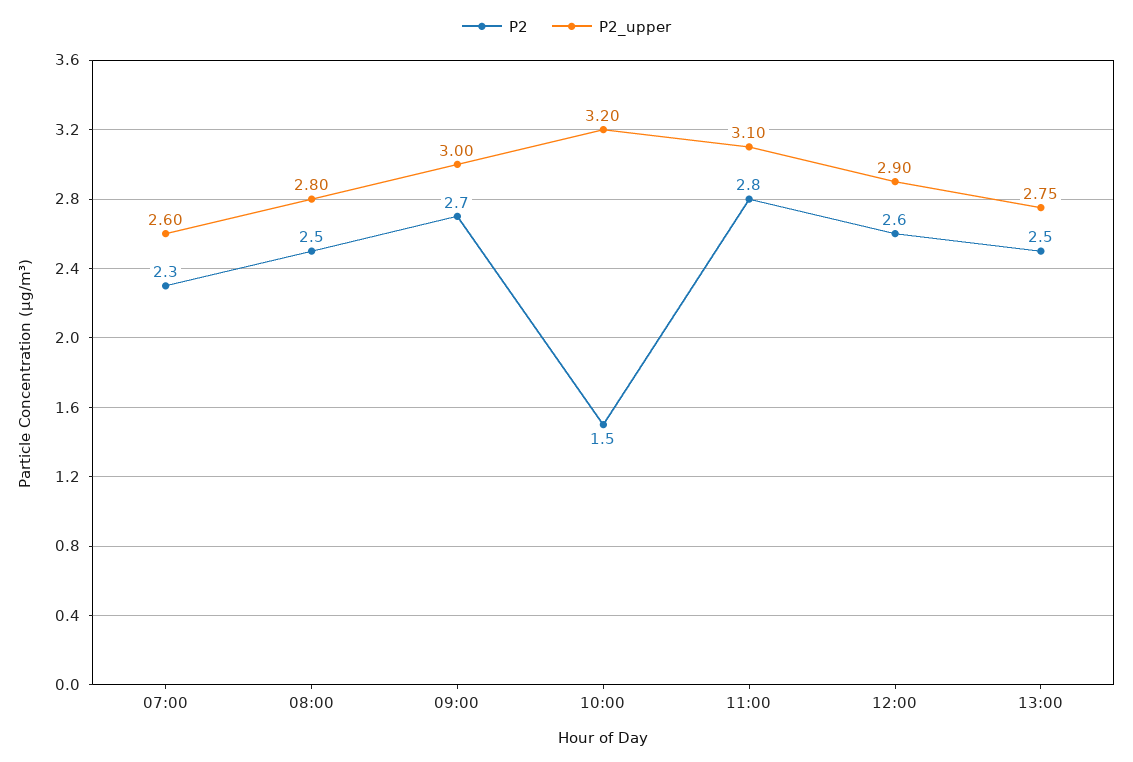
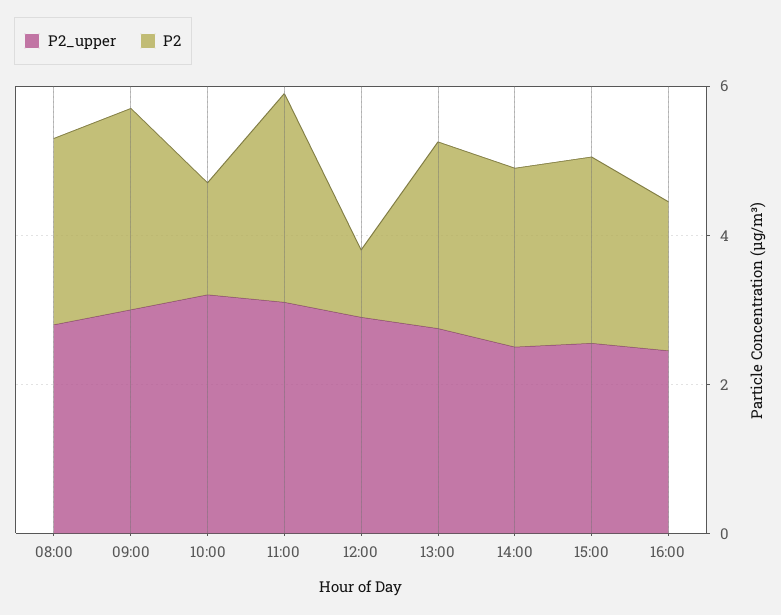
P2, 07:00: 2.3 -> none
P2_upper, 07:00: 2.6 -> none
P2, 12:00: 2.6 -> 1
P2_upper, 14:00: none -> 2.5
P2, 14:00: none -> 2.5
P2_upper, 15:00: none -> 2.5
P2, 15:00: none -> 2.5
P2_upper, 16:00: none -> 2.5
P2, 16:00: none -> 2

